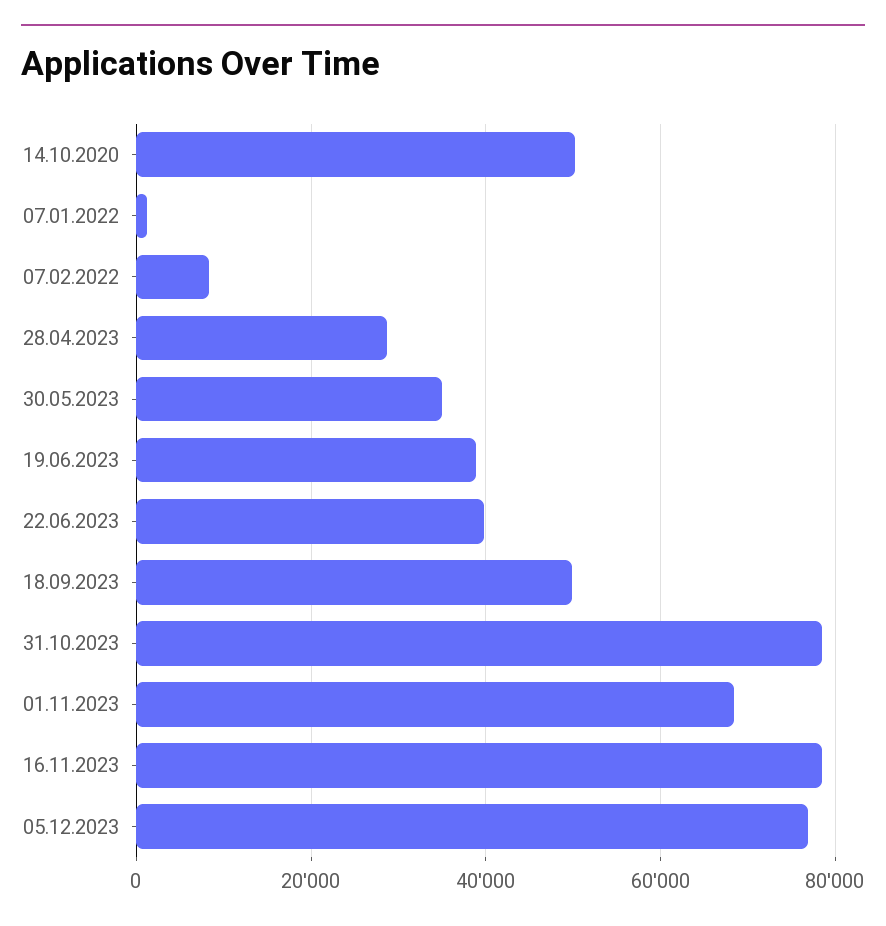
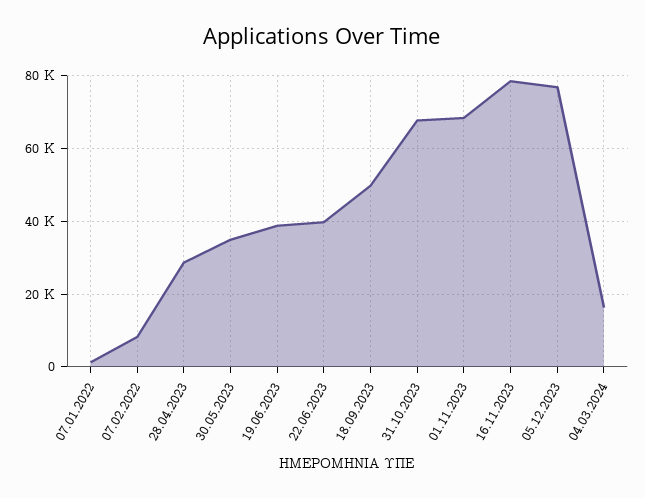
14.10.2020: 50000 -> none
31.10.2023: 78000 -> 68000
04.03.2024: none -> 16000

